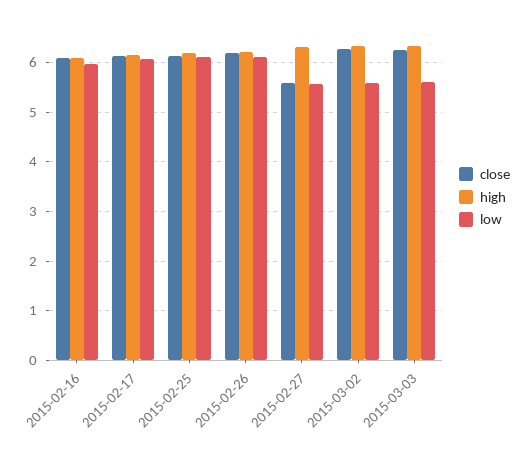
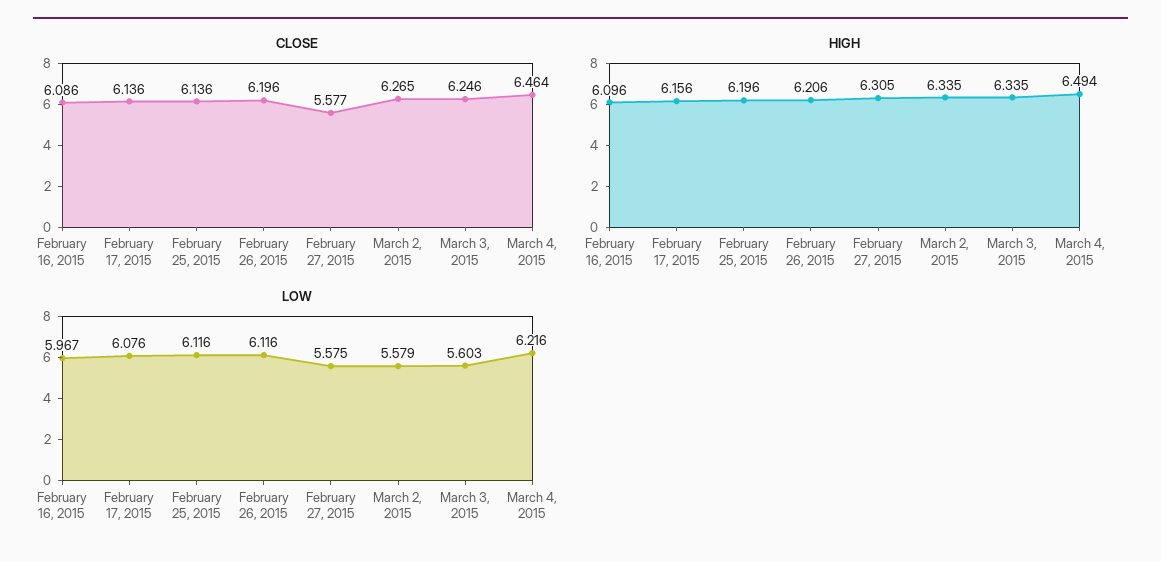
close, March 4, 2015: none -> 6.464
high, March 4, 2015: none -> 6.494
low, March 4, 2015: none -> 6.216

